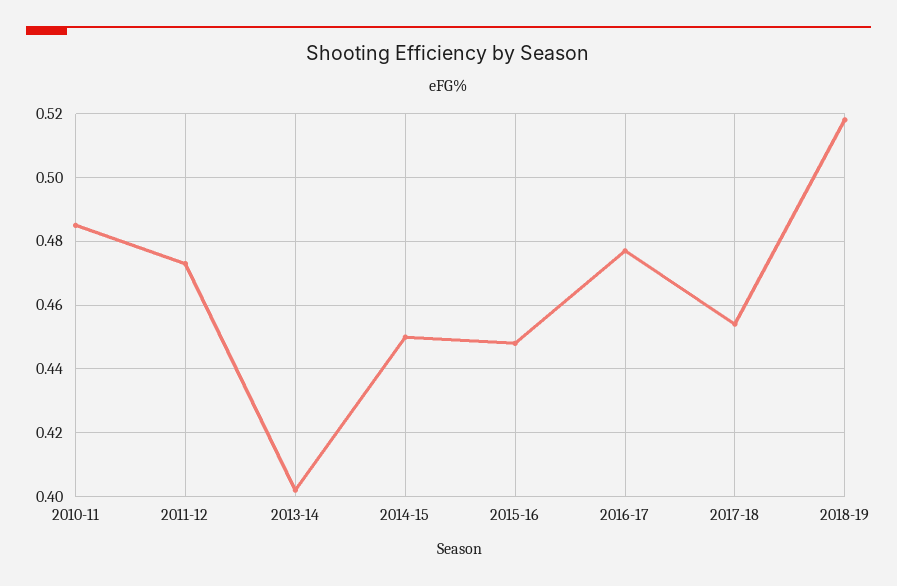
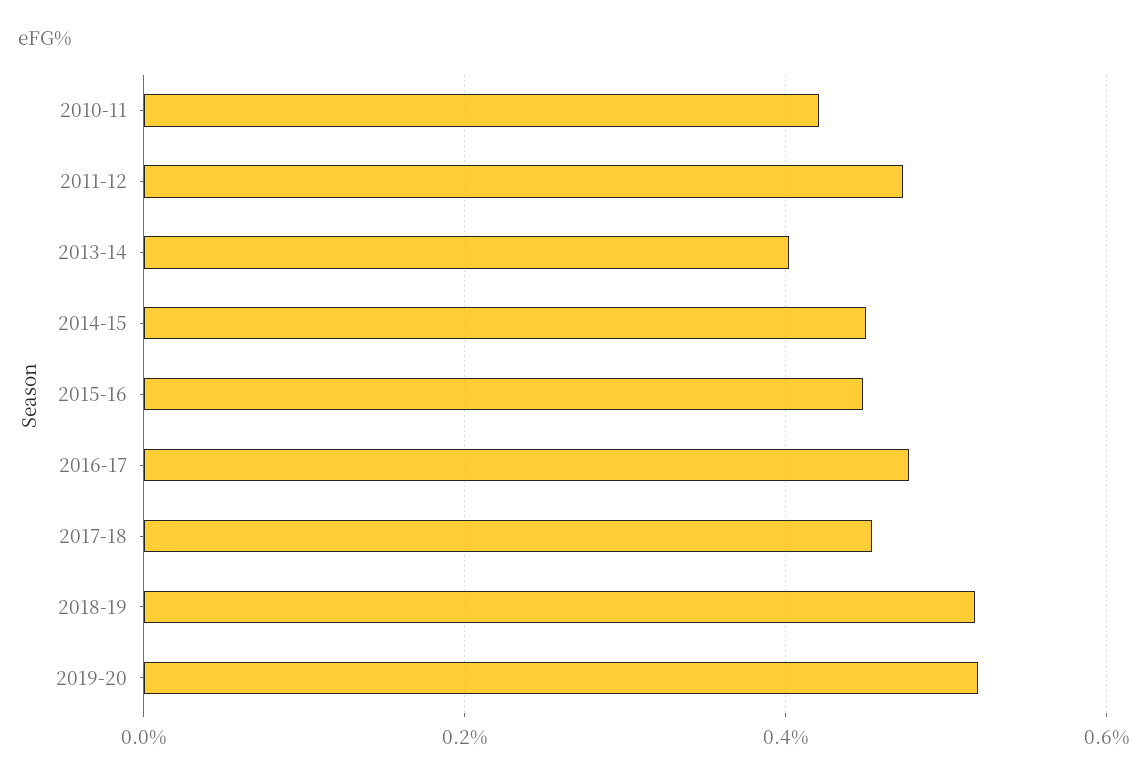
2010-11: 0.485 -> 0.42
2019-20: none -> 0.52

